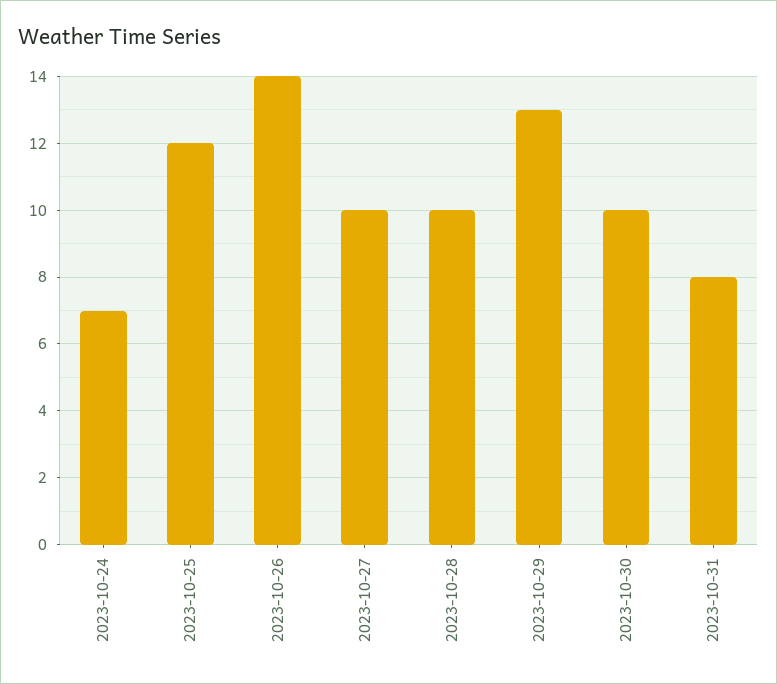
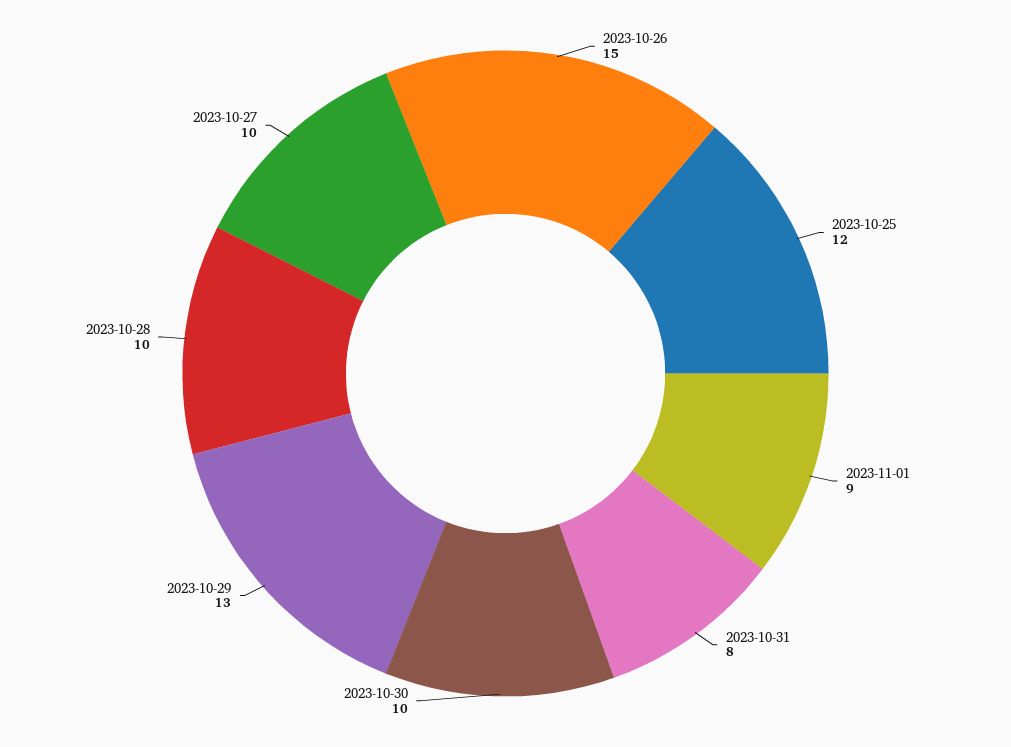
2023-10-24: 7 -> none
2023-10-26: 14 -> 15
2023-11-01: none -> 9

